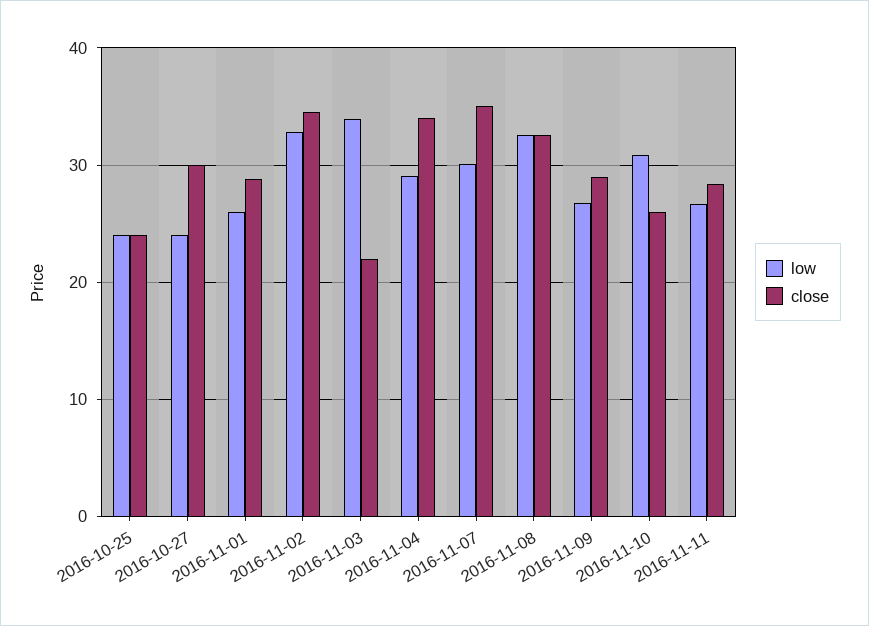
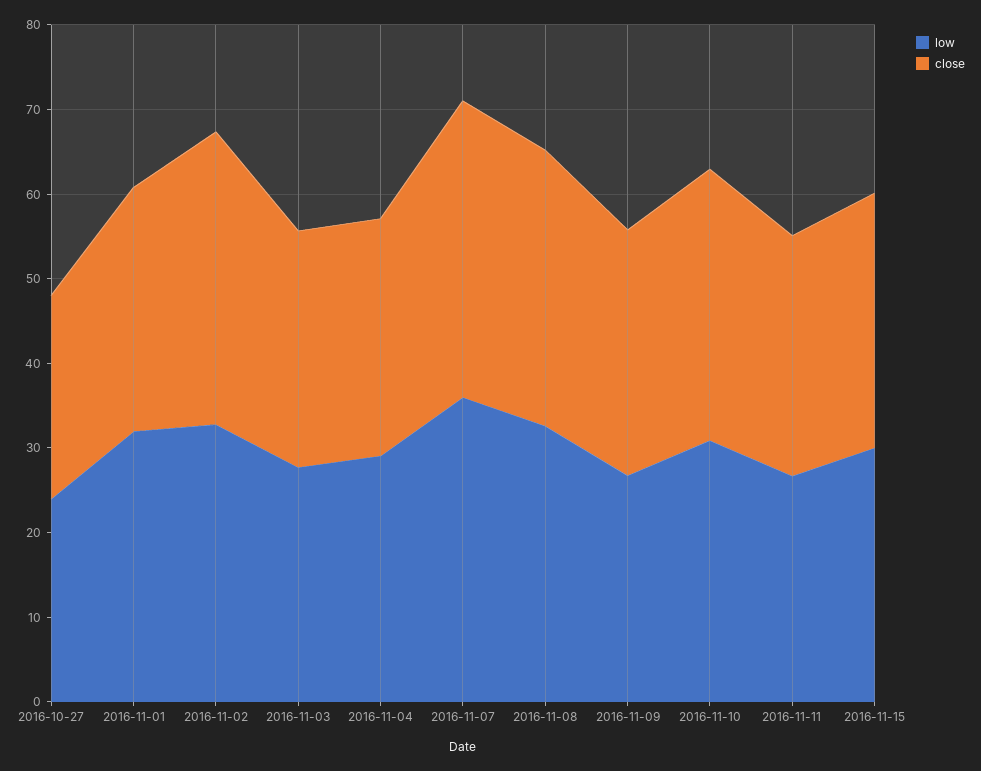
low, 2016-10-25: 24 -> none
close, 2016-10-25: 24 -> none
close, 2016-10-27: 30 -> 24
low, 2016-11-01: 26 -> 32
low, 2016-11-03: 34 -> 28
close, 2016-11-03: 22 -> 28
close, 2016-11-04: 34 -> 28
low, 2016-11-07: 30 -> 36
close, 2016-11-10: 26 -> 32
low, 2016-11-15: none -> 30
close, 2016-11-15: none -> 30

